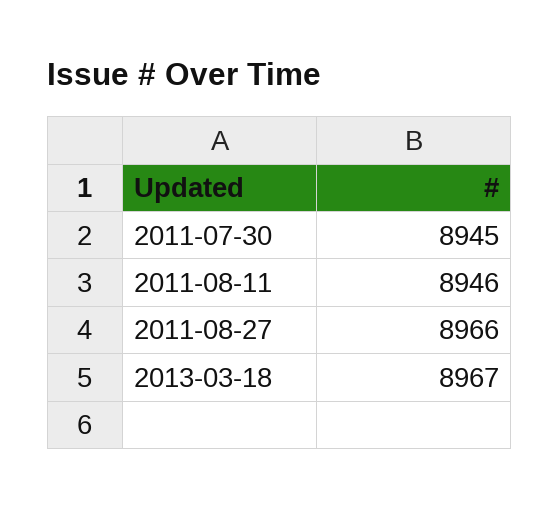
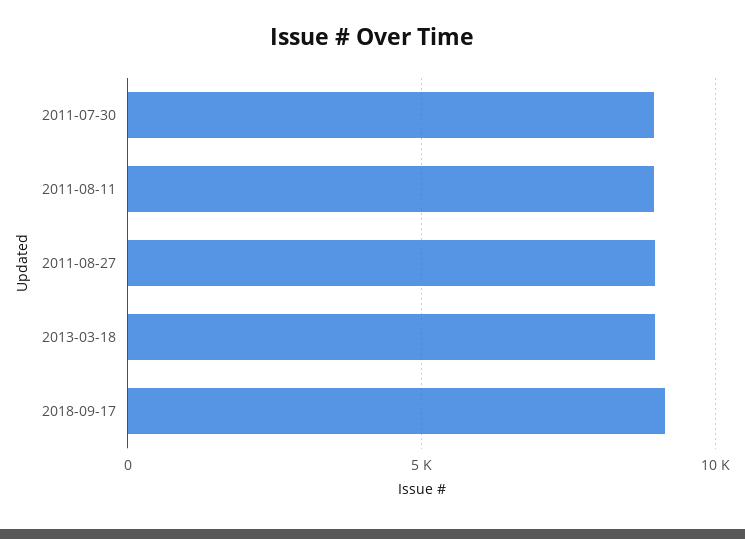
2018-09-17: none -> 9000

